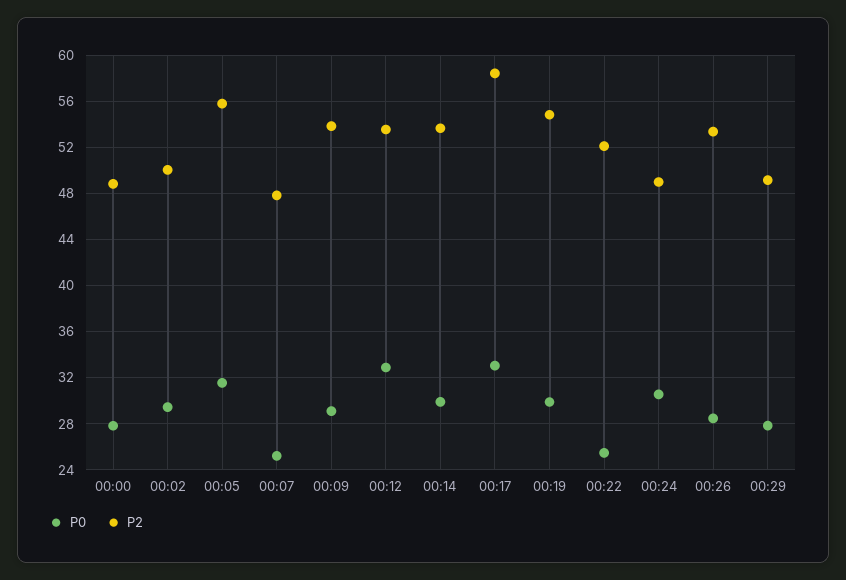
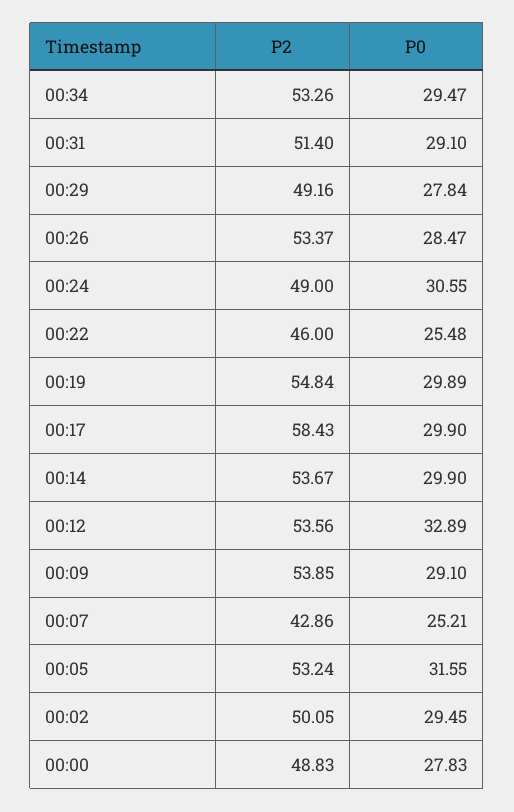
P2, 00:05: 56 -> 53.24
P2, 00:07: 48 -> 42.86
P0, 00:17: 33 -> 29.9
P2, 00:22: 52 -> 46
P2, 00:34: none -> 53.26
P0, 00:34: none -> 29.47
P2, 00:31: none -> 51.4
P0, 00:31: none -> 29.1

